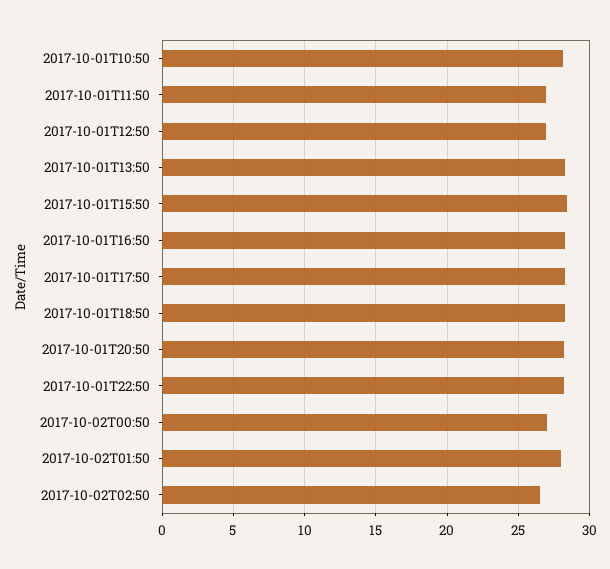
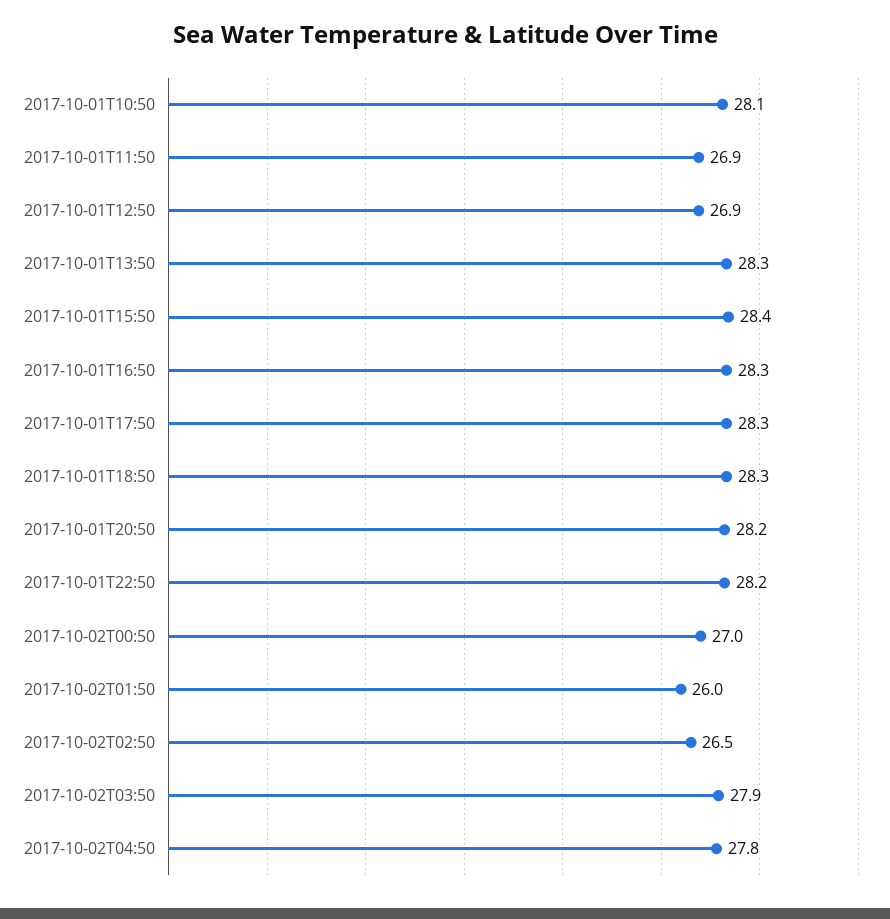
2017-10-02T01:50: 28 -> 26
2017-10-02T03:50: none -> 27.9
2017-10-02T04:50: none -> 27.8

